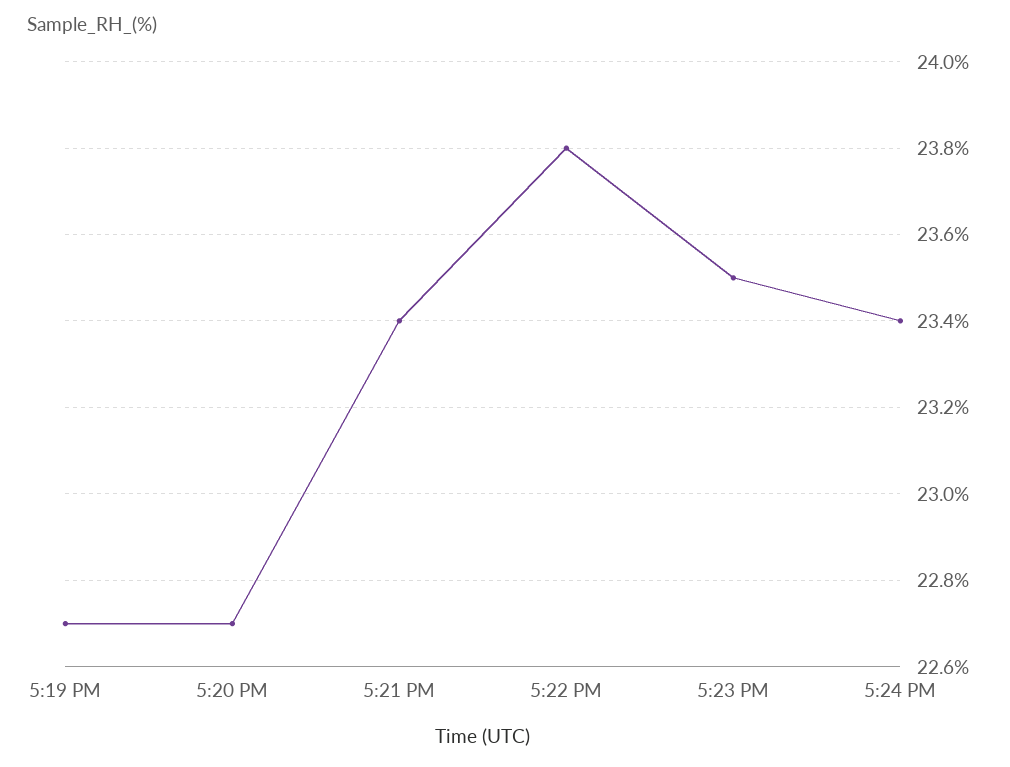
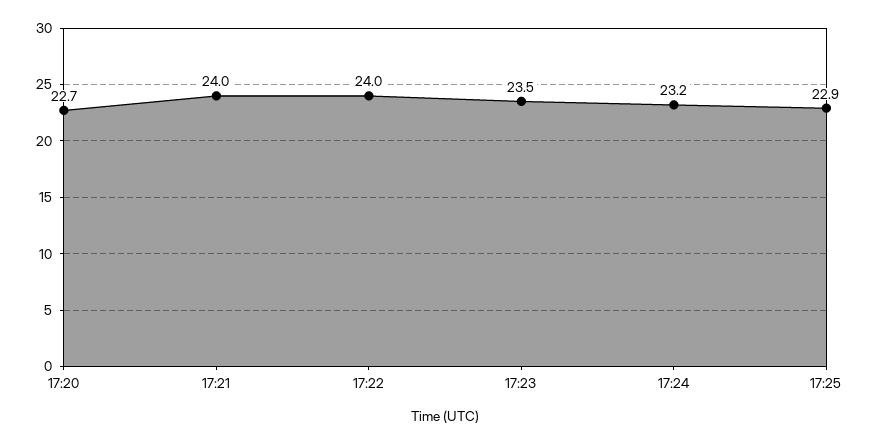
5:19 PM: 22.7 -> none
5:21 PM: 23.4 -> 24
5:22 PM: 23.8 -> 24
5:24 PM: 23.4 -> 23.2
17:25: none -> 22.9

